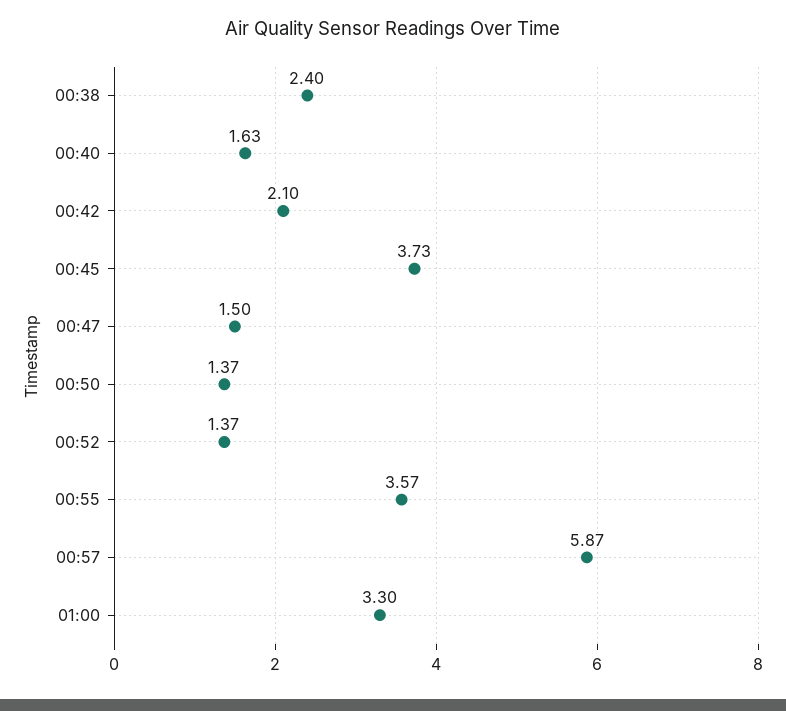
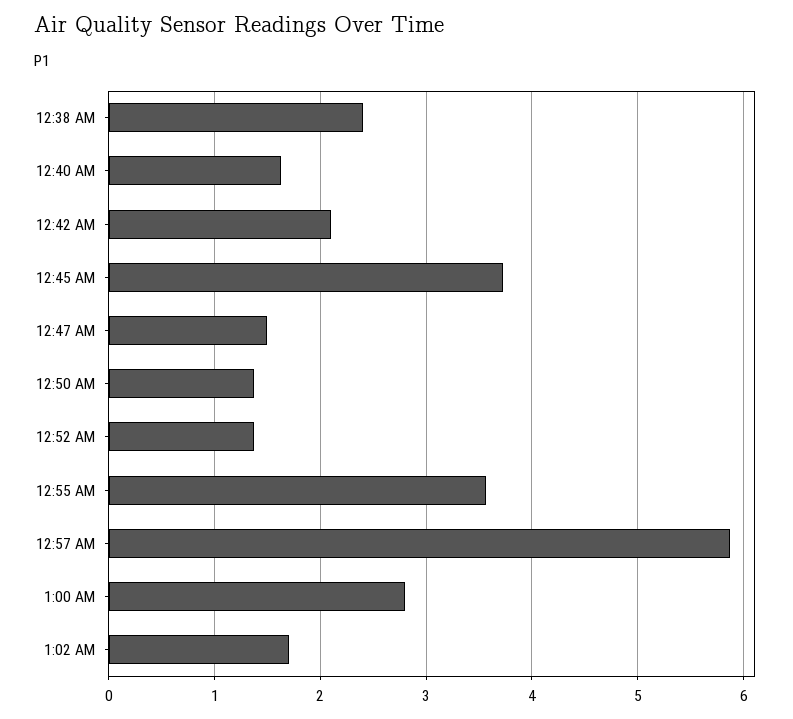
01:00: 3.3 -> 2.8
1:02 AM: none -> 1.7

